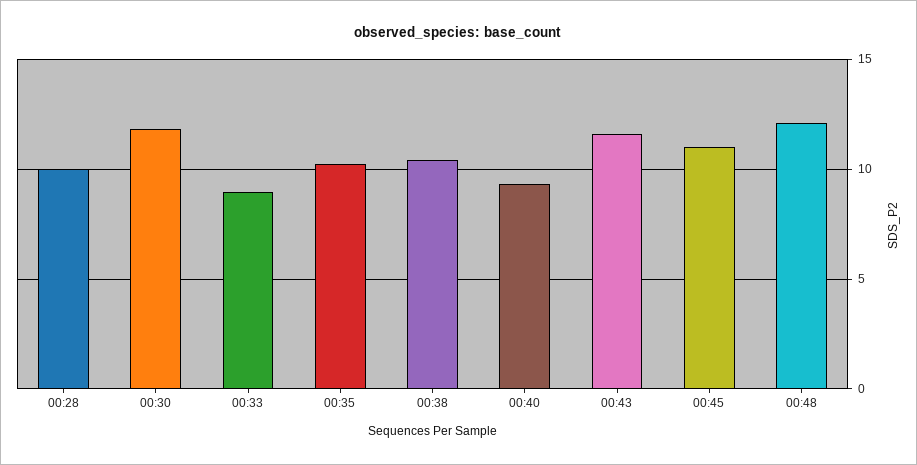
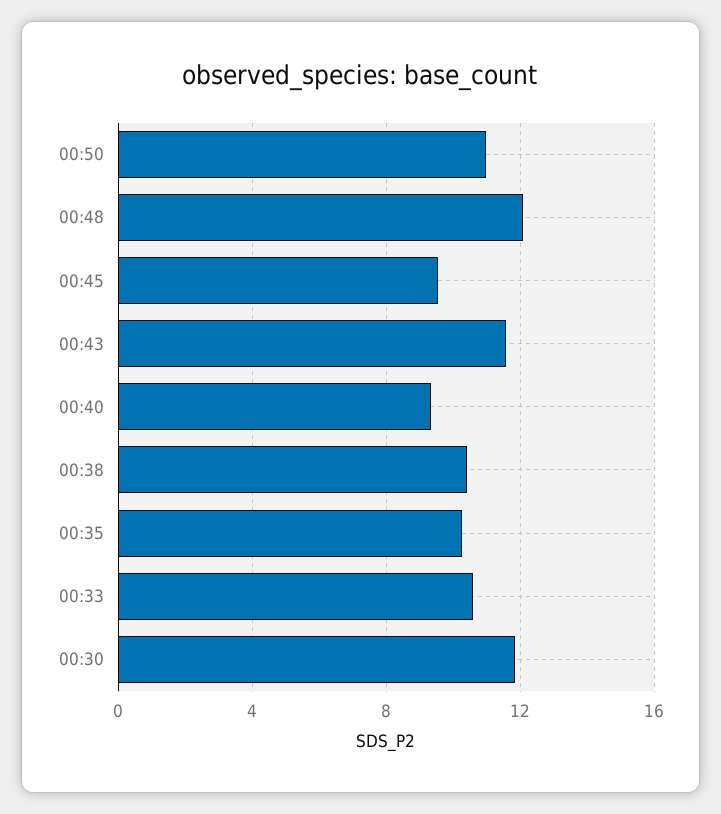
00:28: 10 -> none
00:33: 9 -> 10.5
00:45: 11 -> 9.5
00:50: none -> 11

